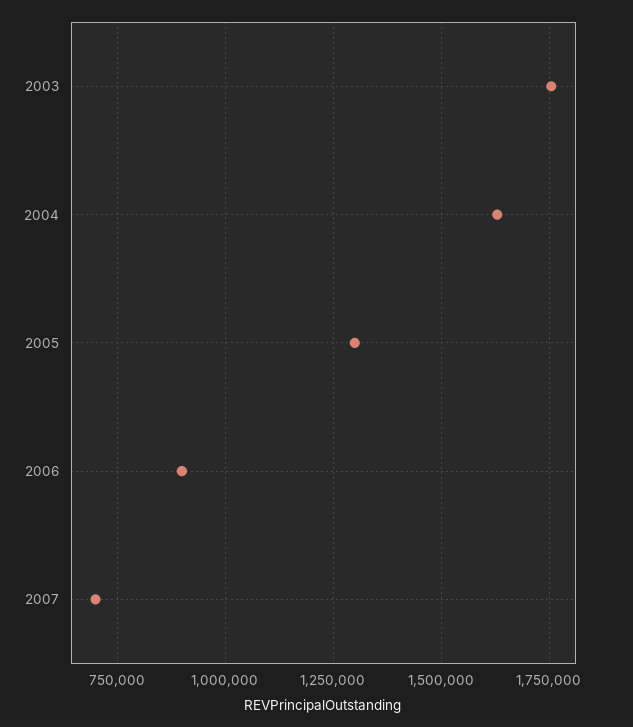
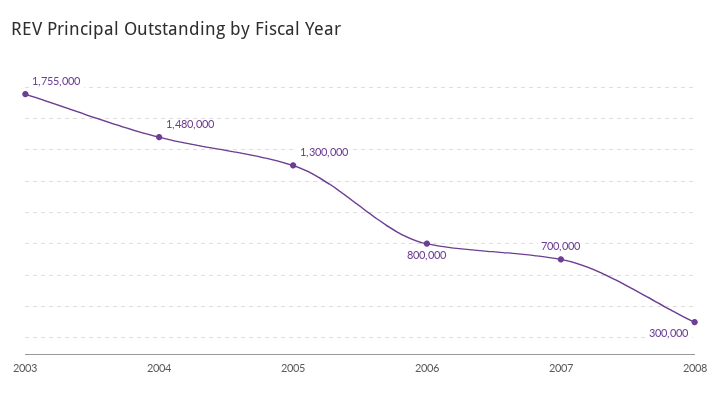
2004: 1625000 -> 1480000
2006: 900000 -> 800000
2008: none -> 300000

